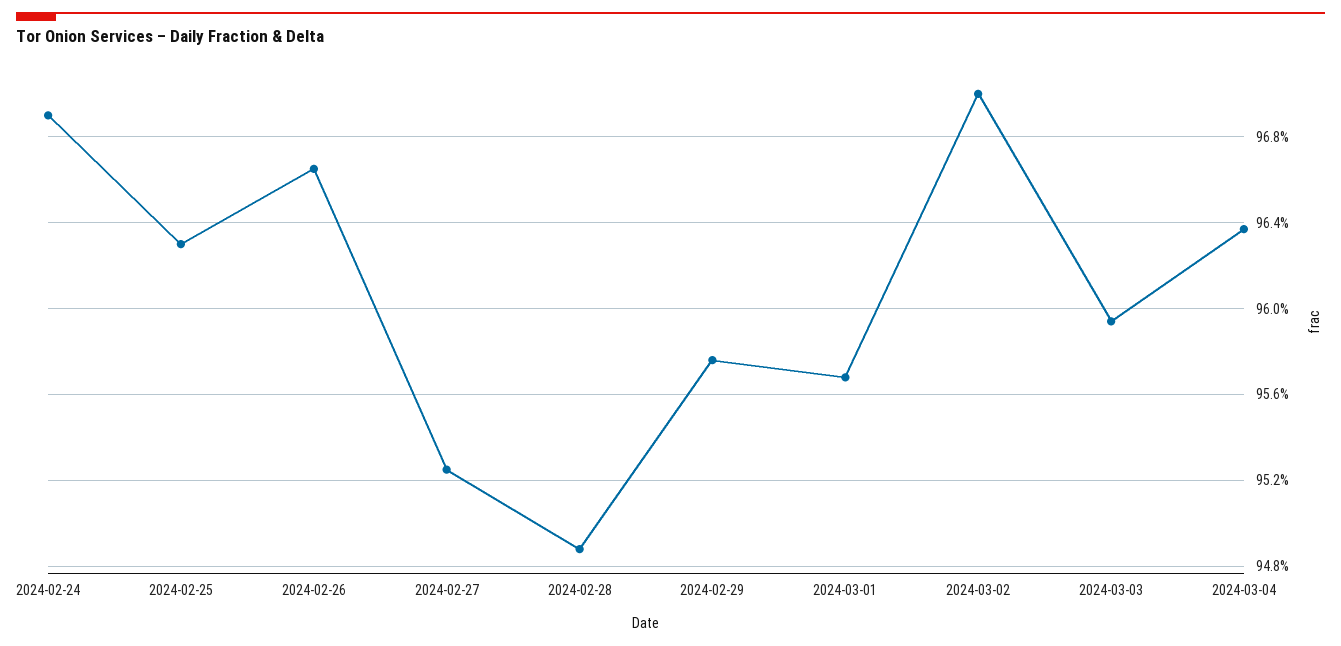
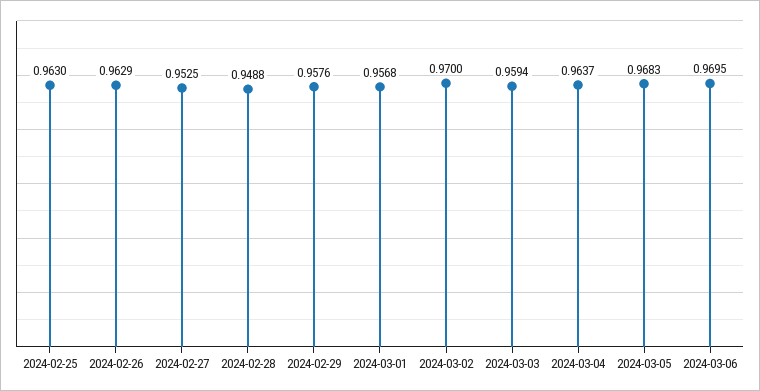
2024-02-24: 0.969 -> none
2024-02-26: 0.9665 -> 0.9629
2024-03-05: none -> 0.9683
2024-03-06: none -> 0.9695

